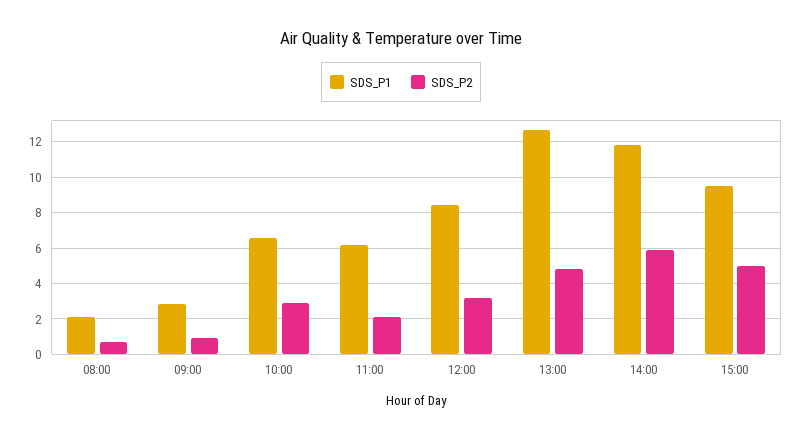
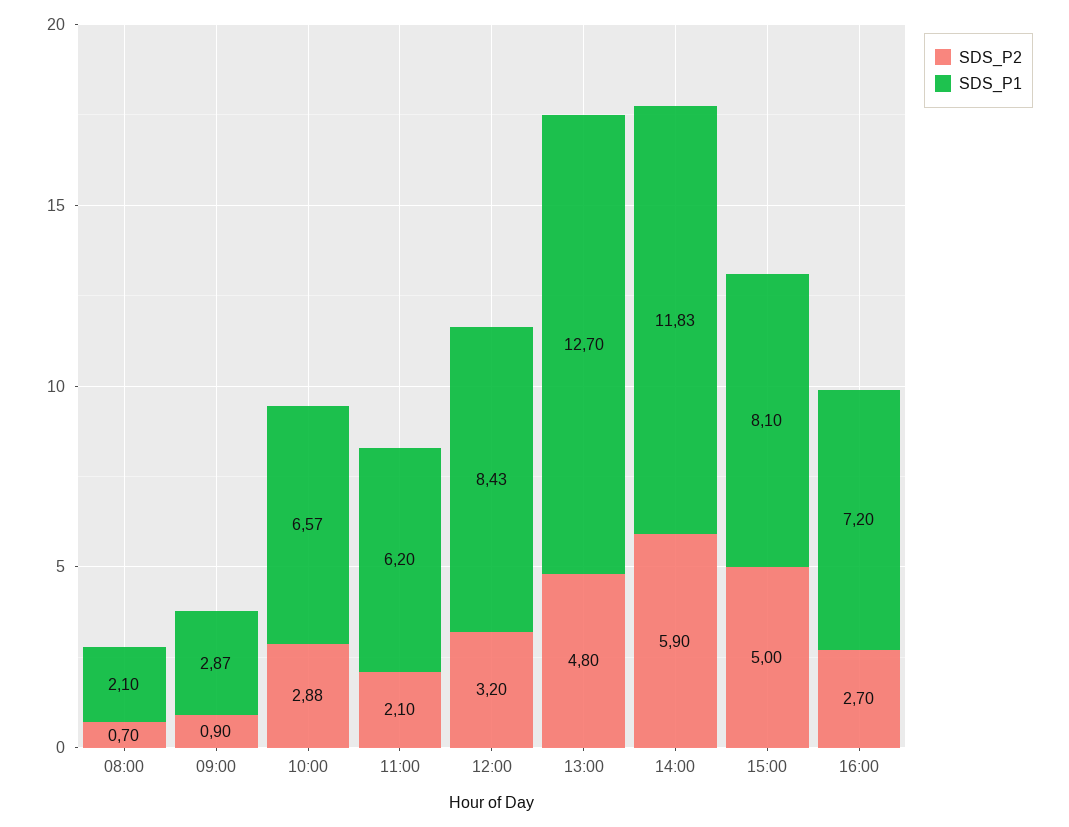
SDS_P1, 15:00: 9.5 -> 8.1
SDS_P2, 16:00: none -> 2.7
SDS_P1, 16:00: none -> 7.2

